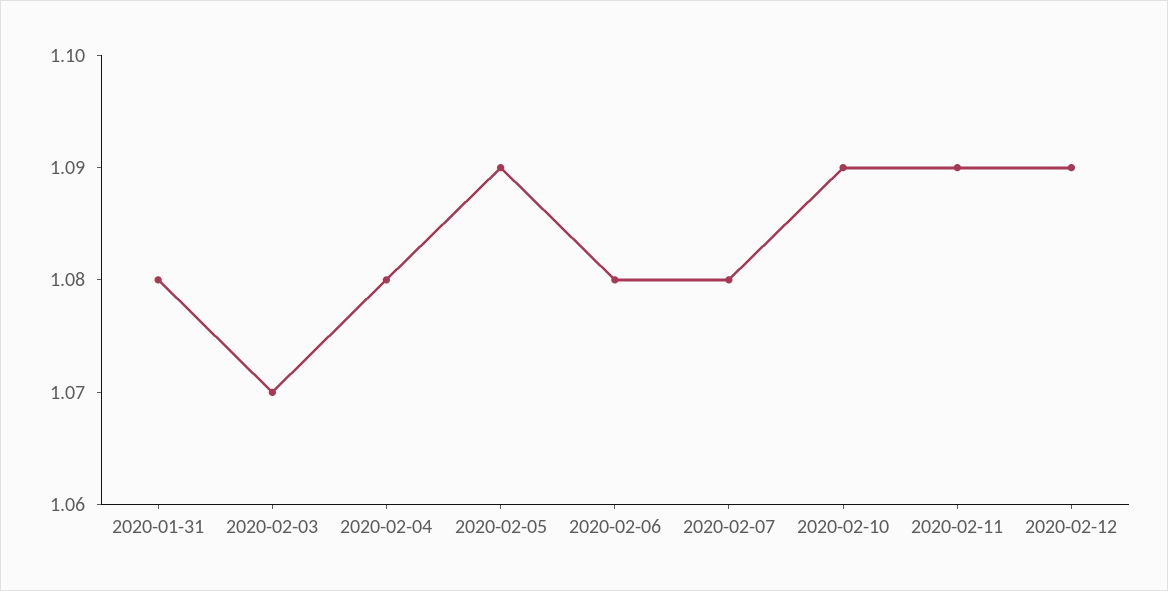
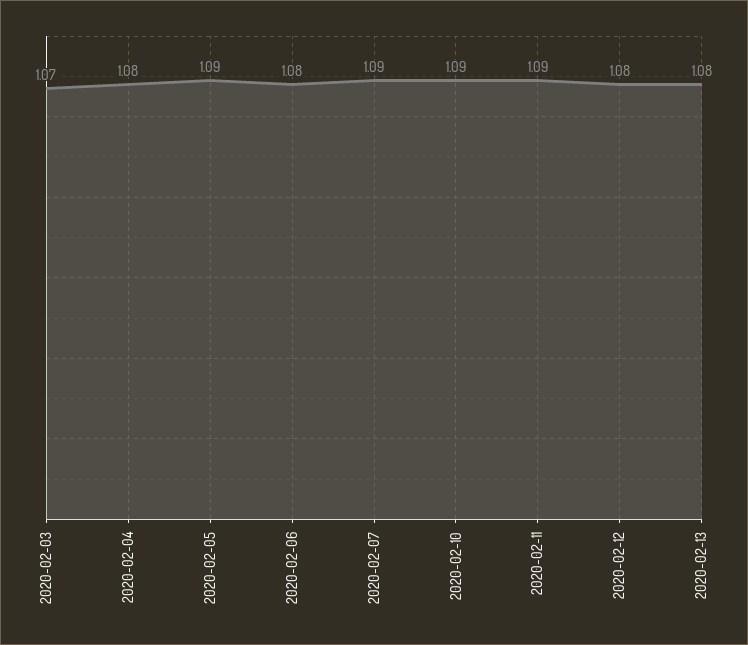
2020-01-31: 1.08 -> none
2020-02-07: 1.08 -> 1.09
2020-02-12: 1.09 -> 1.08
2020-02-13: none -> 1.08

